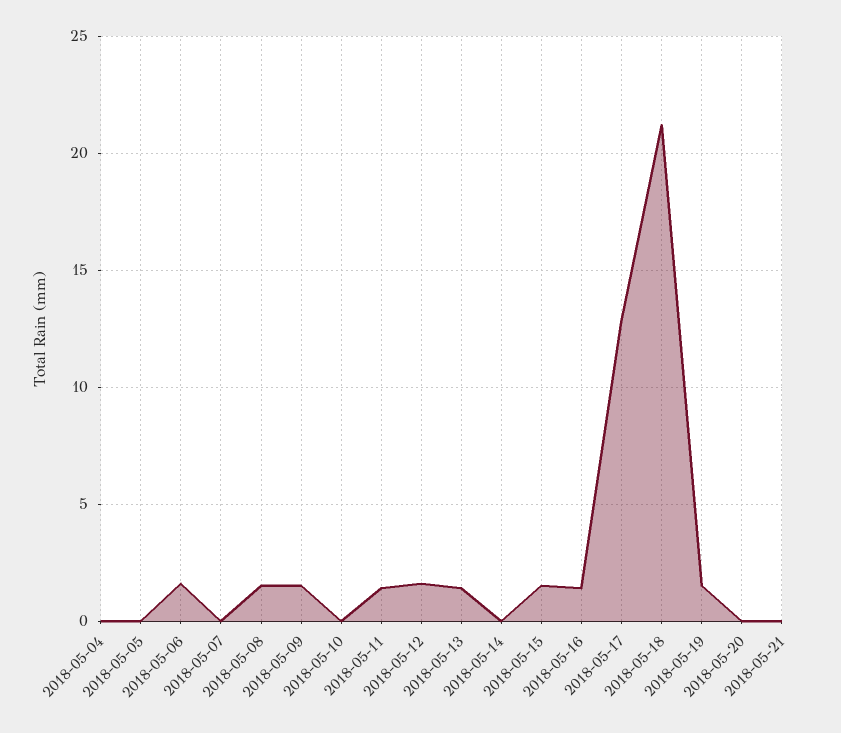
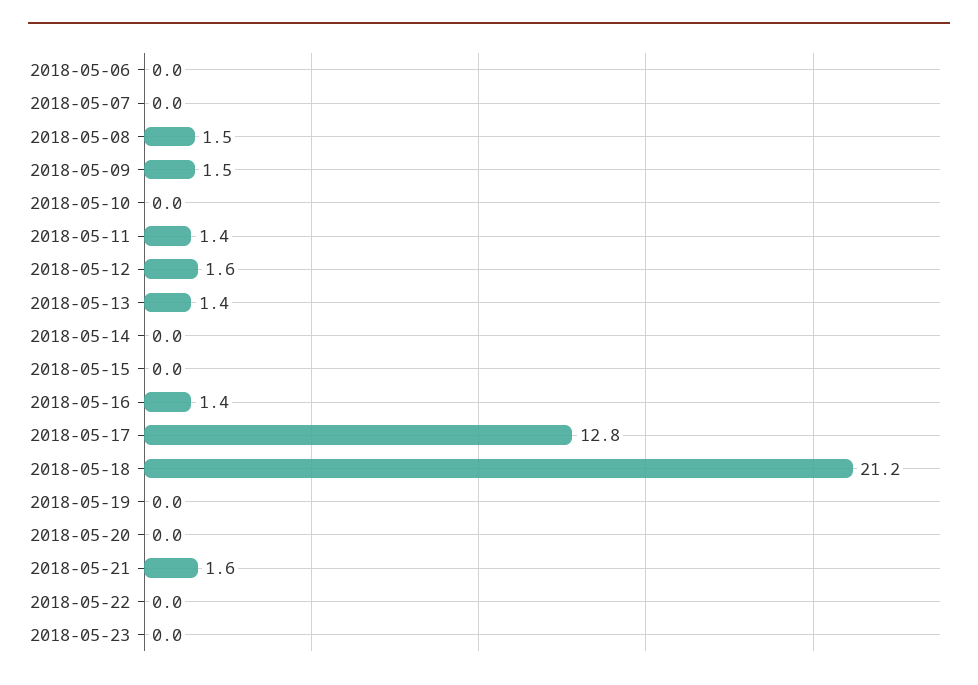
2018-05-04: 0 -> none
2018-05-05: 0 -> none
2018-05-06: 1.5 -> 0
2018-05-15: 1.5 -> 0
2018-05-19: 1.5 -> 0
2018-05-21: 0 -> 1.6
2018-05-22: none -> 0
2018-05-23: none -> 0

